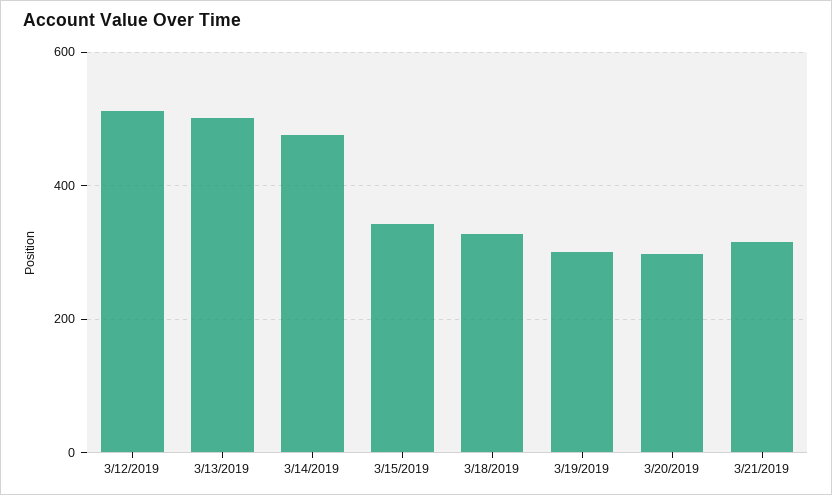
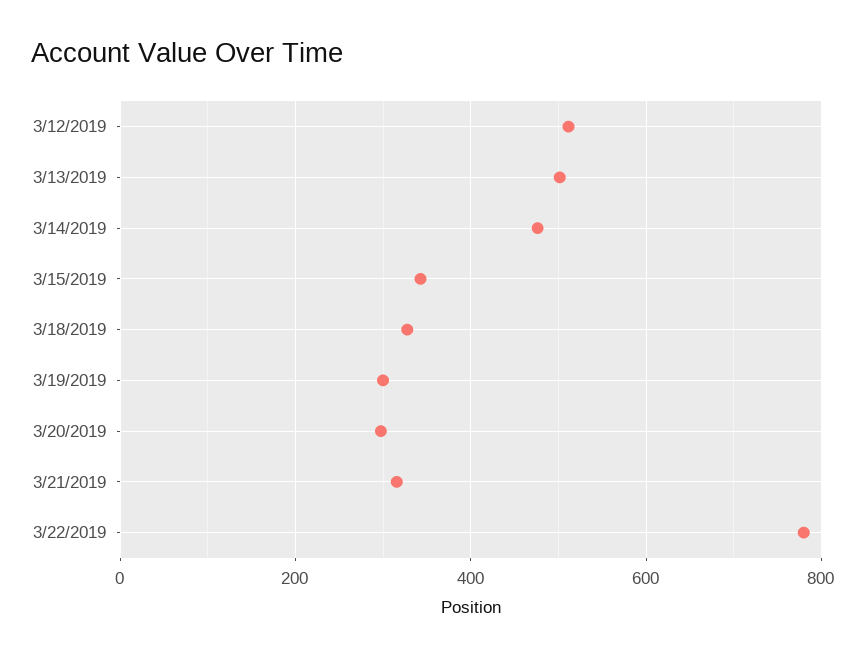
3/22/2019: none -> 780

